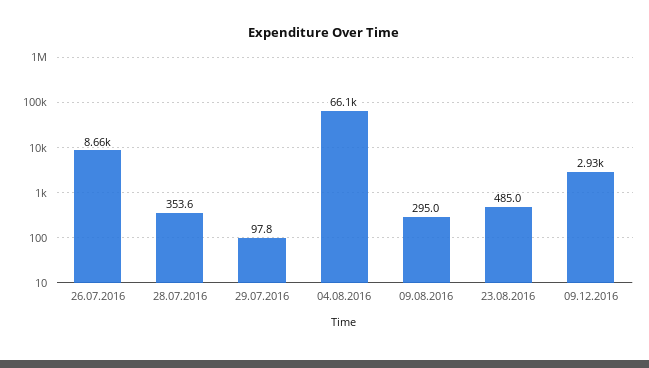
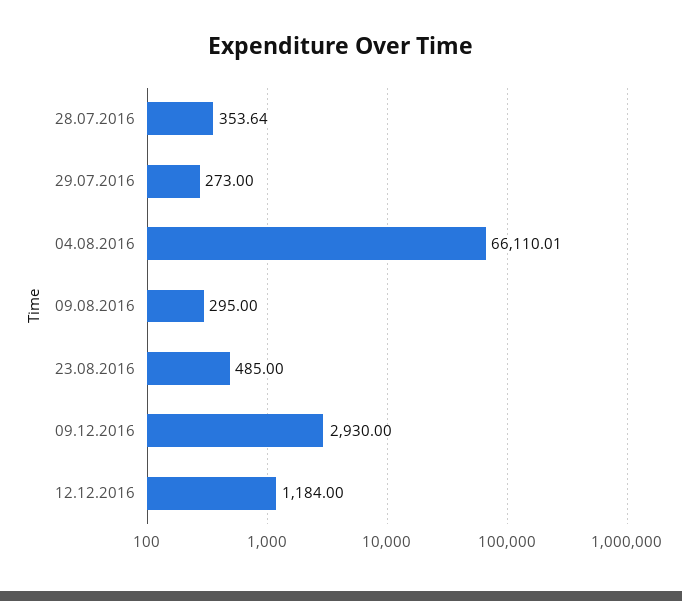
26.07.2016: 8660 -> none
29.07.2016: 97.8 -> 273
12.12.2016: none -> 1184

